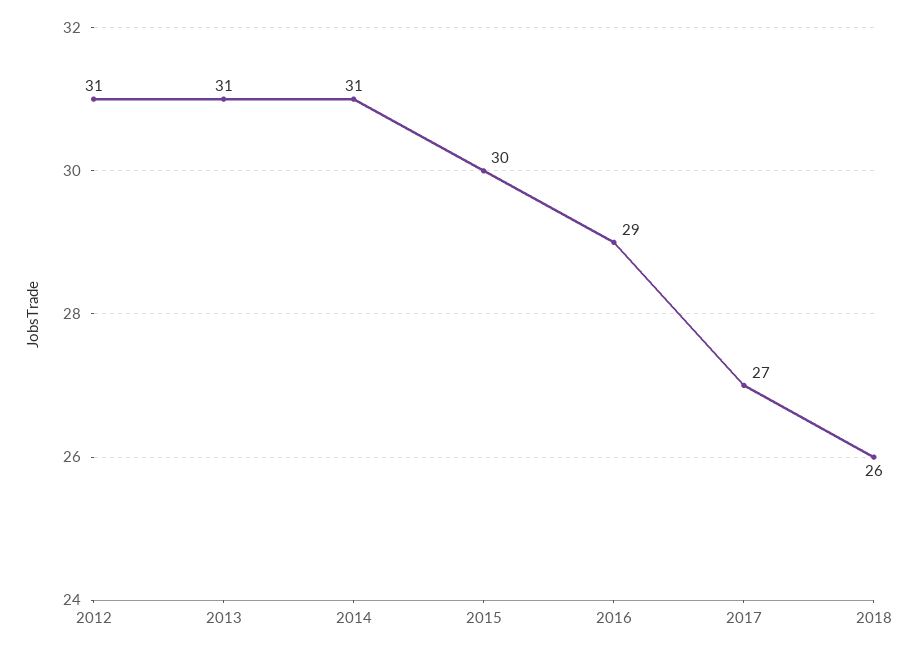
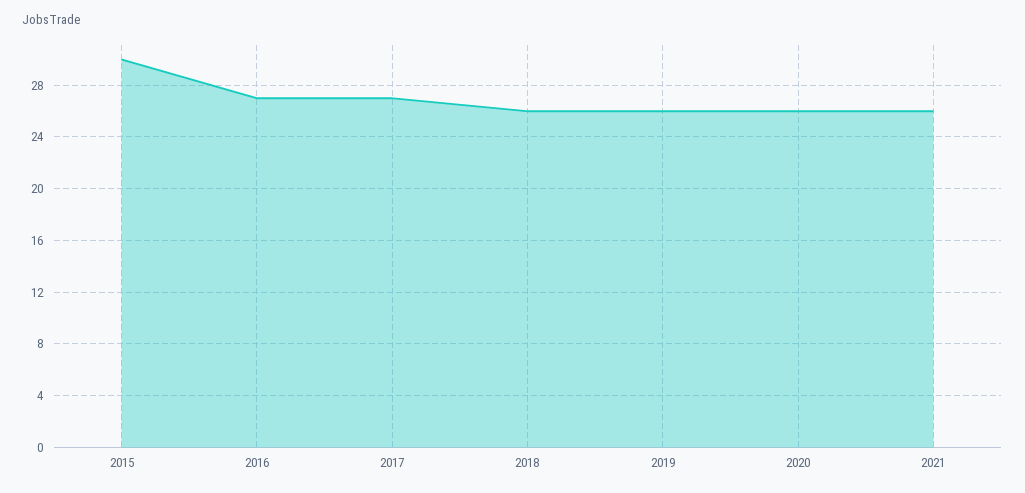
2012: 31 -> none
2013: 31 -> none
2014: 31 -> none
2016: 29 -> 27
2019: none -> 26
2020: none -> 26
2021: none -> 26

